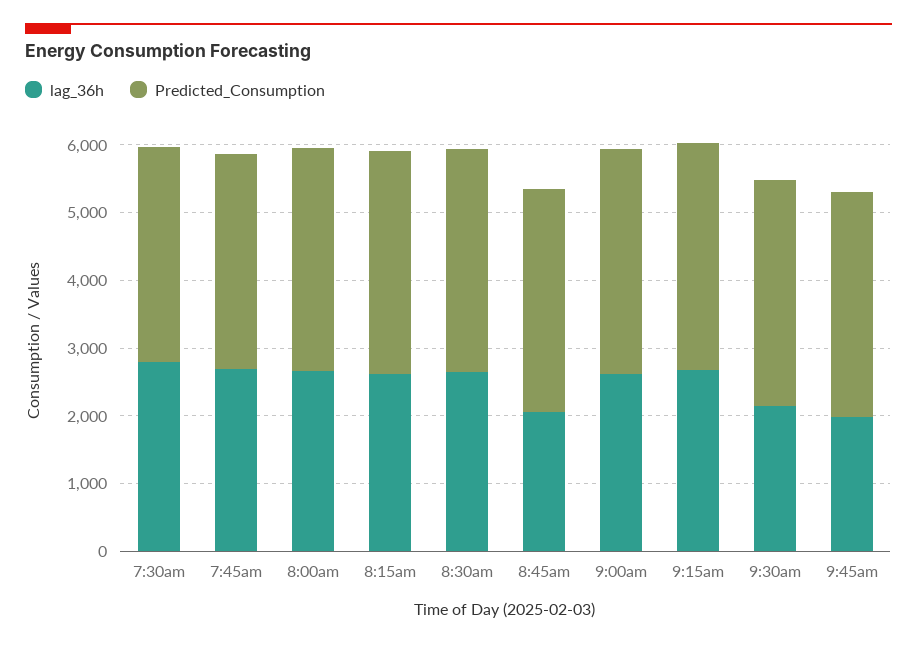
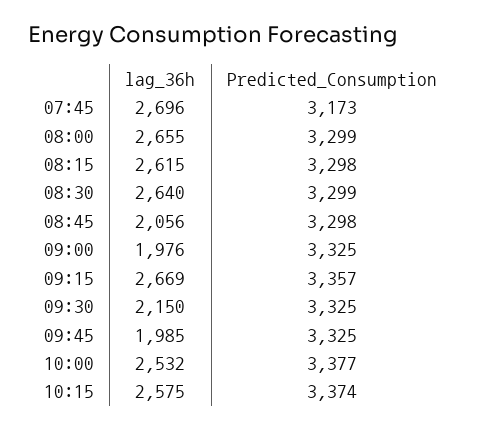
lag_36h, 7:30am: 2800 -> none
Predicted_Consumption, 7:30am: 3200 -> none
lag_36h, 9:00am: 2600 -> 1976
lag_36h, 10:00: none -> 2532
Predicted_Consumption, 10:00: none -> 3377
lag_36h, 10:15: none -> 2575
Predicted_Consumption, 10:15: none -> 3374

